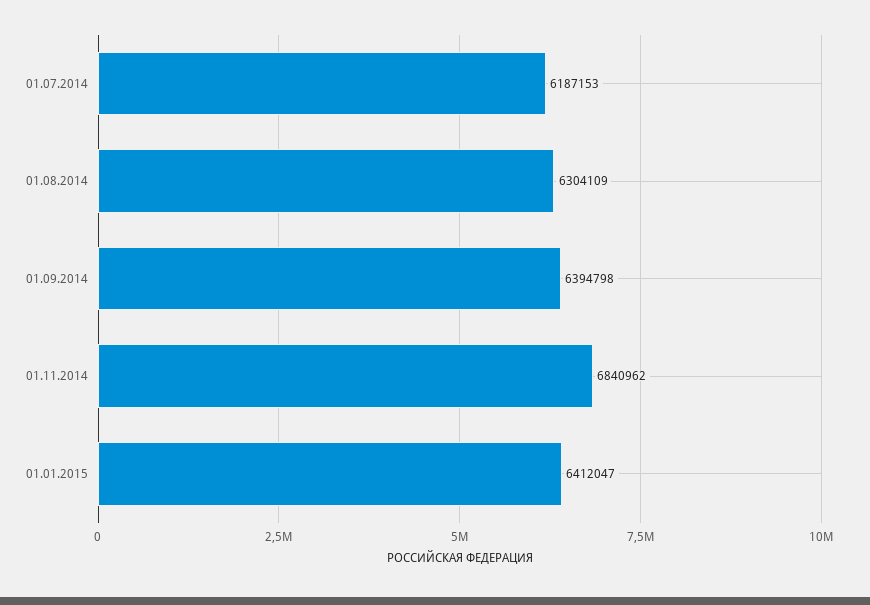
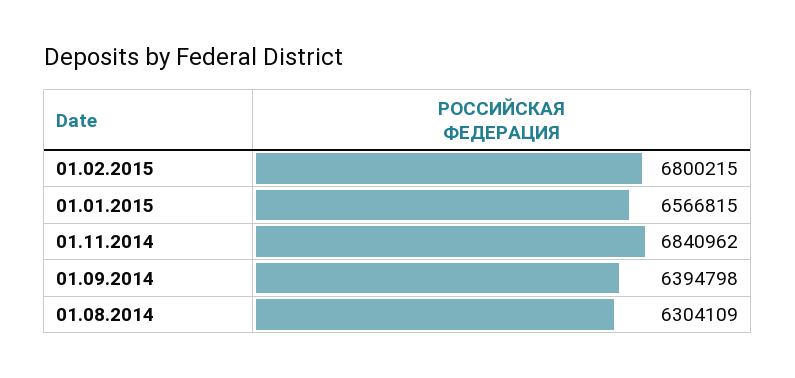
01.07.2014: 6187153 -> none
01.01.2015: 6412047 -> 6566815
01.02.2015: none -> 6800215

